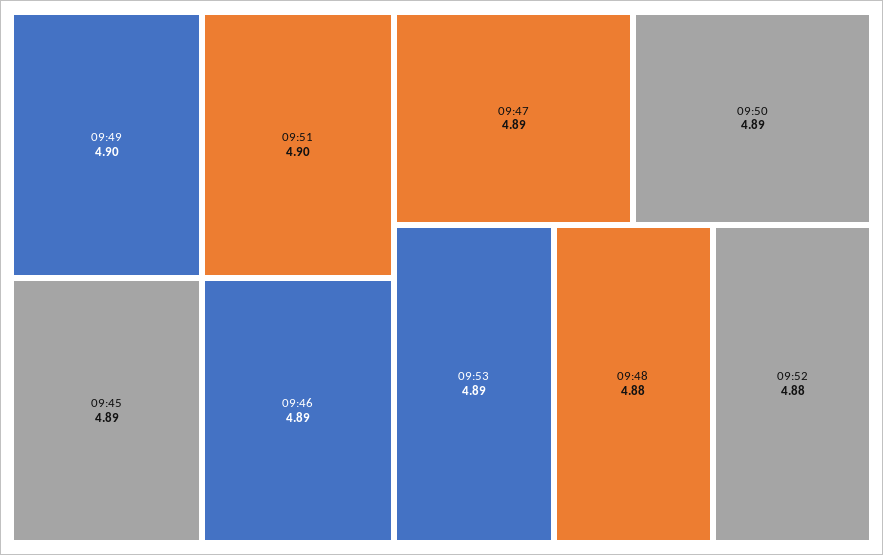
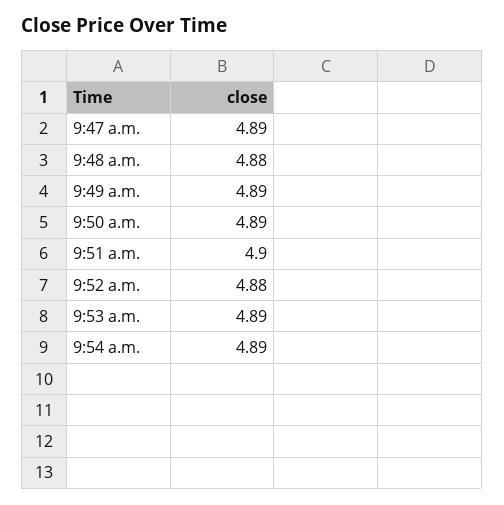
09:49: 4.9 -> 4.89
09:45: 4.89 -> none
09:46: 4.89 -> none
9:54 a.m.: none -> 4.89

